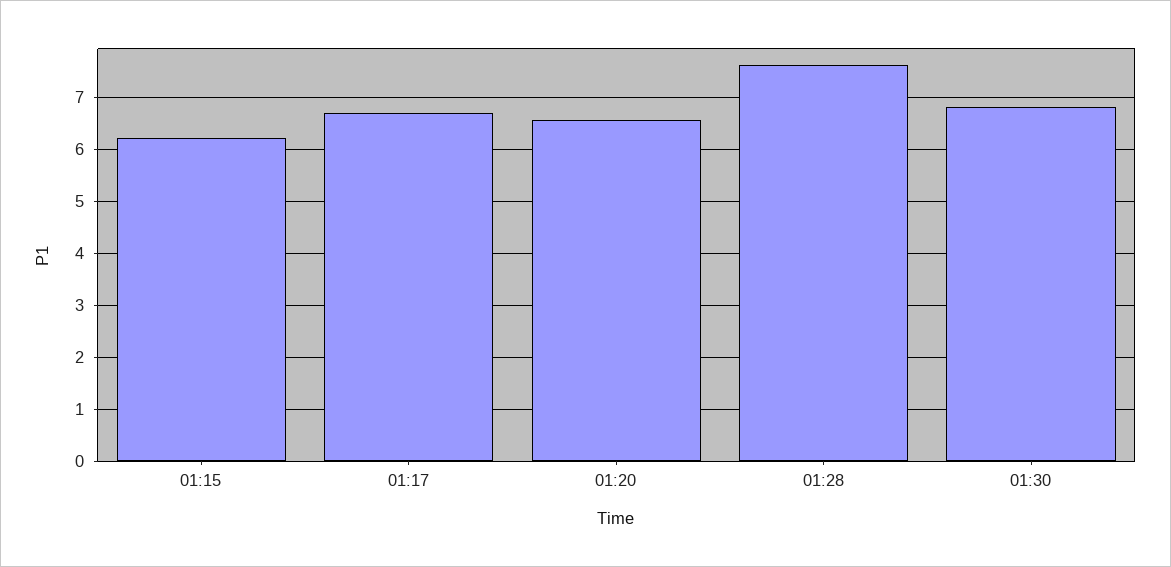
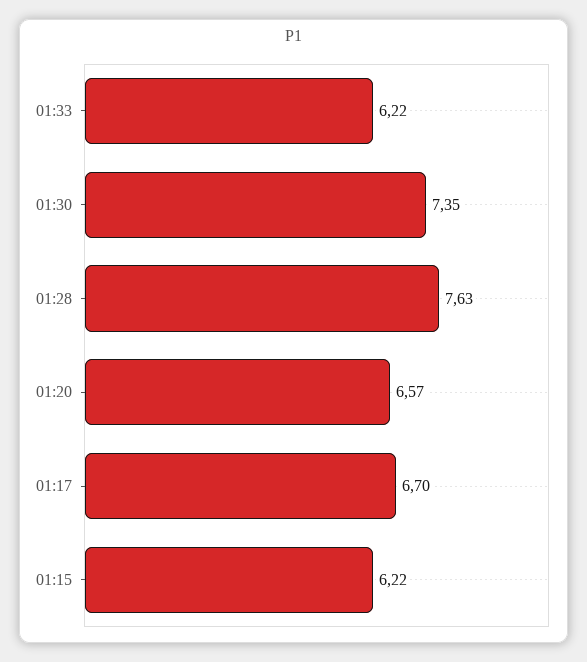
01:30: 6.8 -> 7.35
01:33: none -> 6.22

